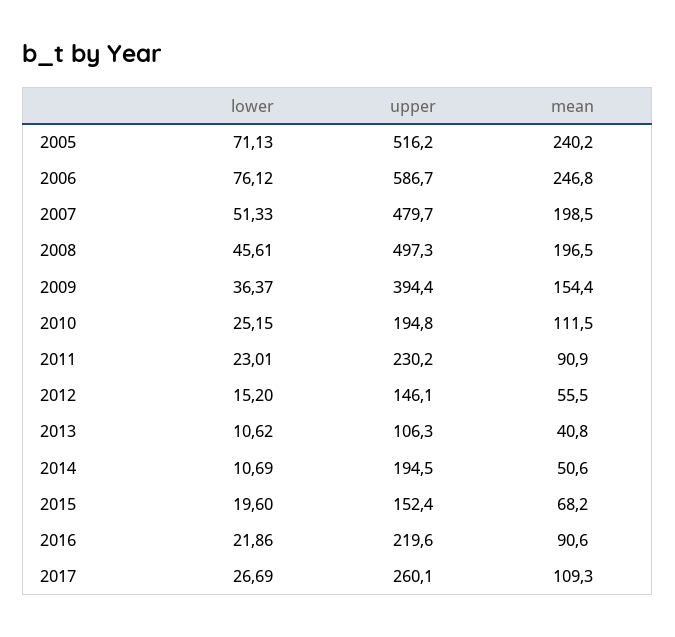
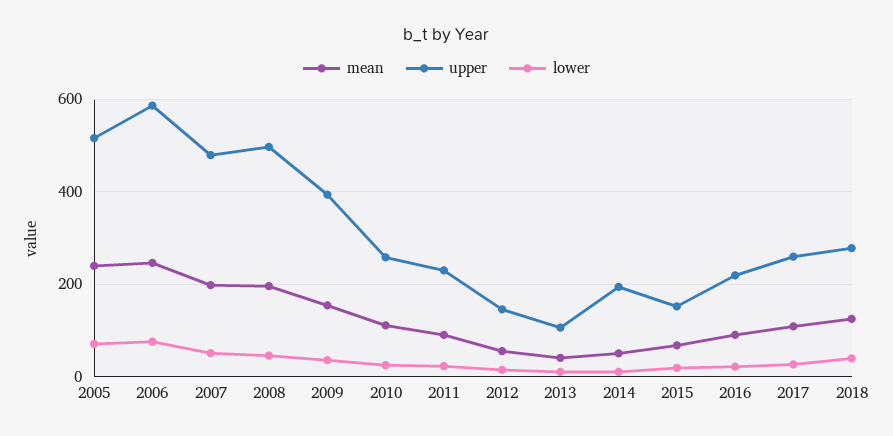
upper, 2010: 194.8 -> 260
mean, 2018: none -> 120
upper, 2018: none -> 280
lower, 2018: none -> 40

